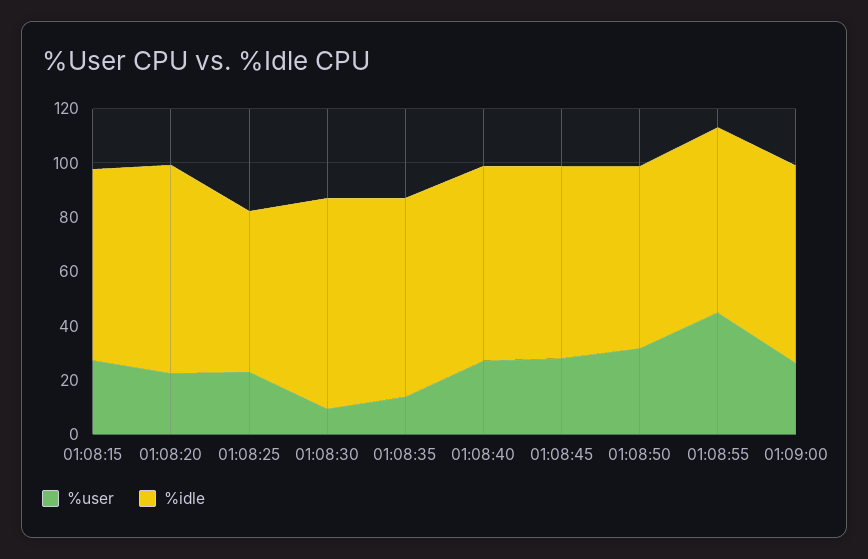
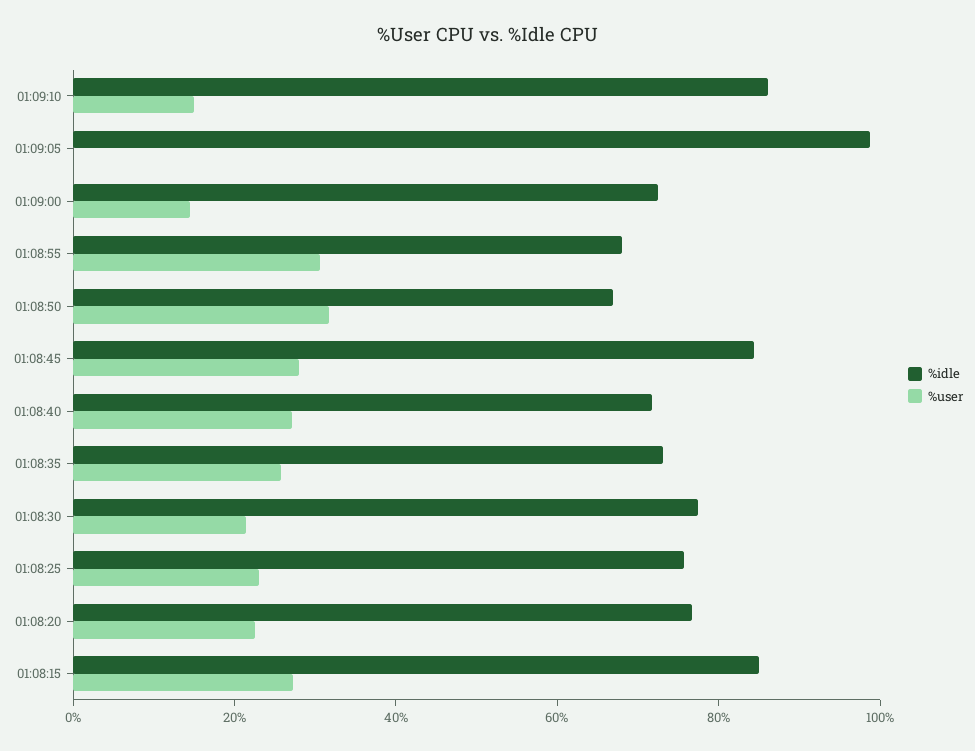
%idle, 01:08:15: 70 -> 85
%idle, 01:08:25: 60 -> 75
%user, 01:08:30: 10 -> 20
%user, 01:08:35: 15 -> 25
%idle, 01:08:45: 70 -> 85
%user, 01:08:55: 45 -> 30
%user, 01:09:00: 25 -> 15
%idle, 01:09:10: none -> 85
%user, 01:09:10: none -> 15
%idle, 01:09:05: none -> 100
%user, 01:09:05: none -> 0

